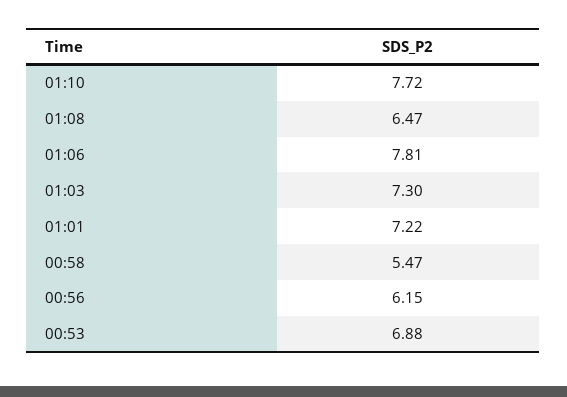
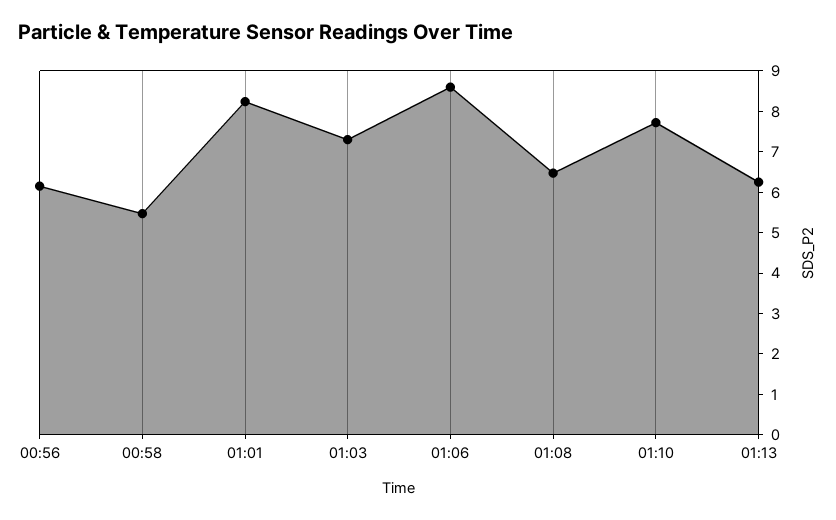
01:06: 7.81 -> 8.6
01:01: 7.22 -> 8.2
00:53: 6.88 -> none
01:13: none -> 6.2

